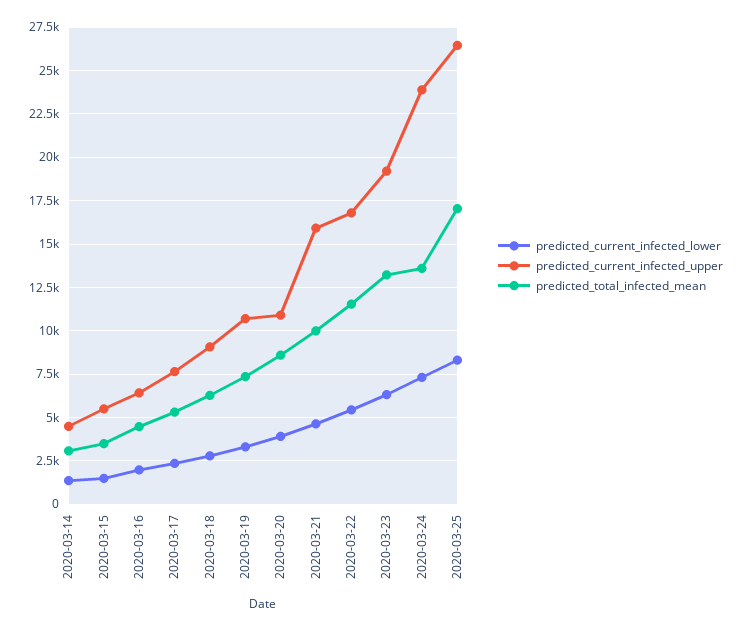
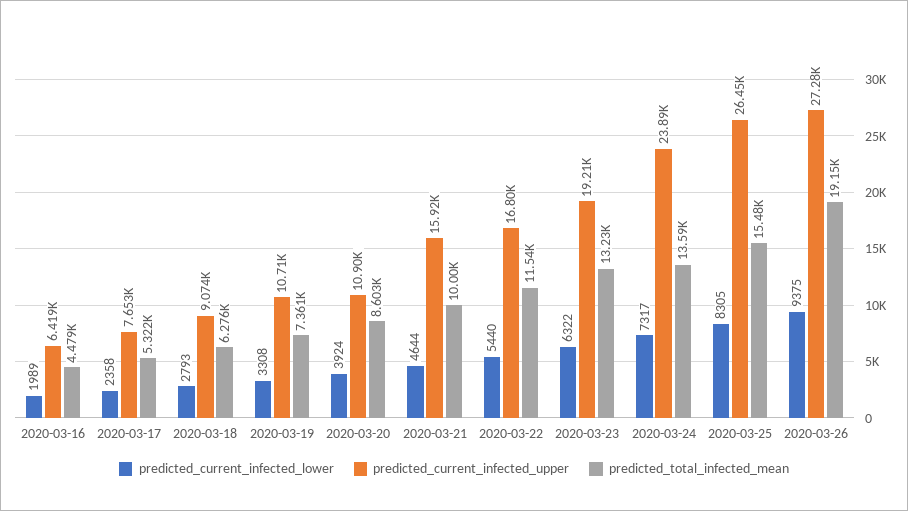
predicted_current_infected_lower, 2020-03-14: 1500 -> none
predicted_current_infected_upper, 2020-03-14: 4500 -> none
predicted_total_infected_mean, 2020-03-14: 3000 -> none
predicted_current_infected_lower, 2020-03-15: 1500 -> none
predicted_current_infected_upper, 2020-03-15: 5500 -> none
predicted_total_infected_mean, 2020-03-15: 3500 -> none
predicted_total_infected_mean, 2020-03-25: 17000 -> 15480
predicted_current_infected_lower, 2020-03-26: none -> 9375
predicted_current_infected_upper, 2020-03-26: none -> 27280
predicted_total_infected_mean, 2020-03-26: none -> 19150

